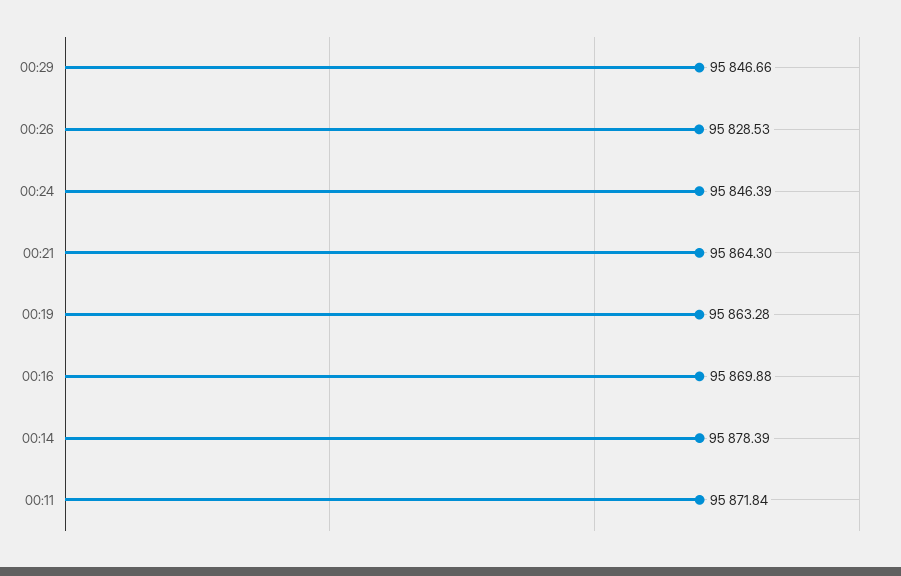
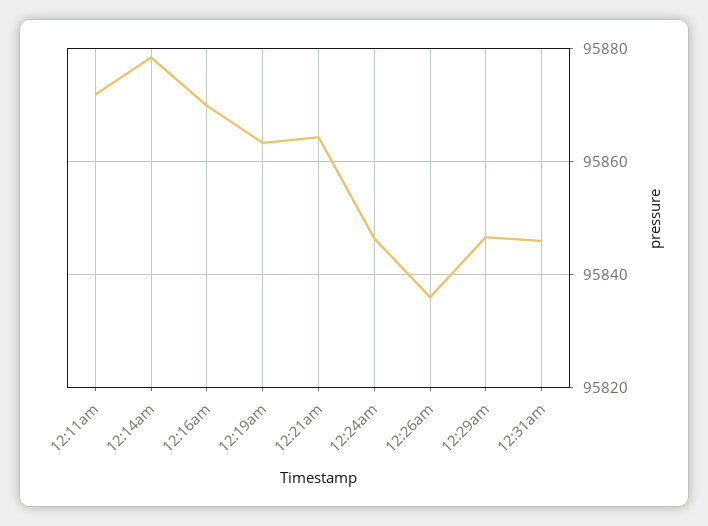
00:26: 95828.53 -> 95836
12:31am: none -> 95846

